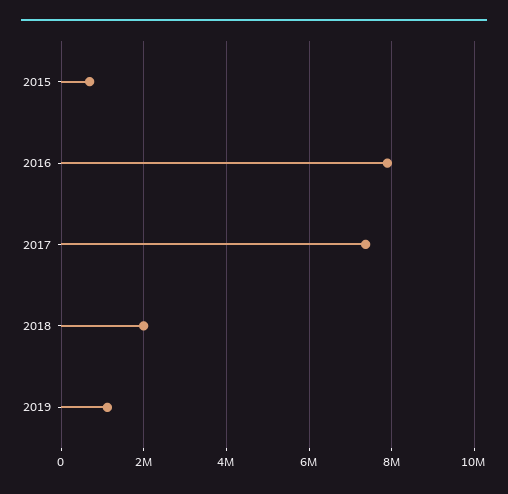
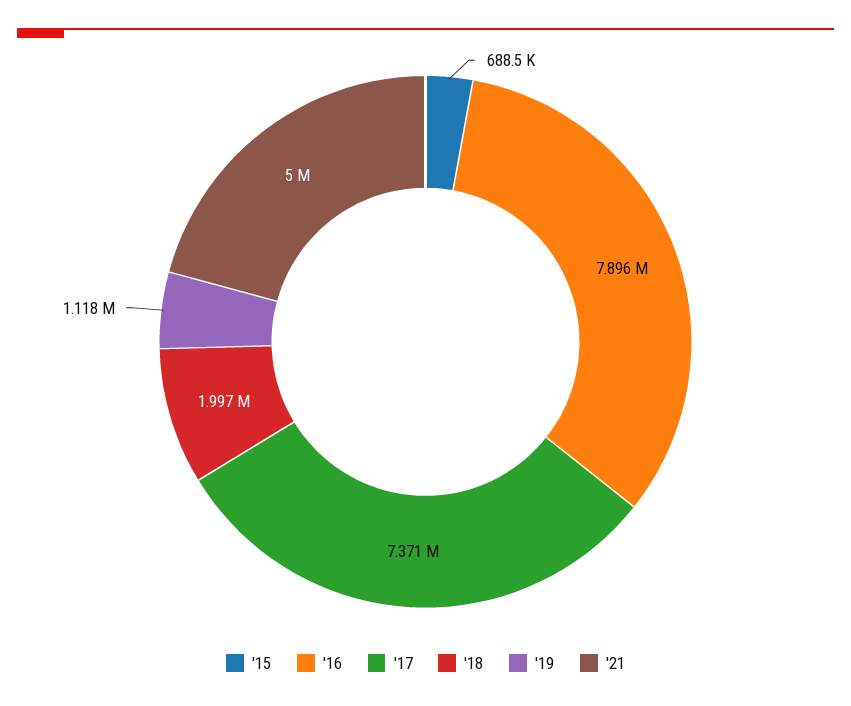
'21: none -> 5000000

